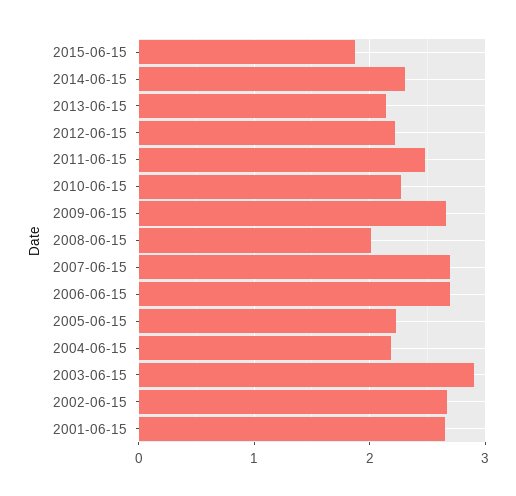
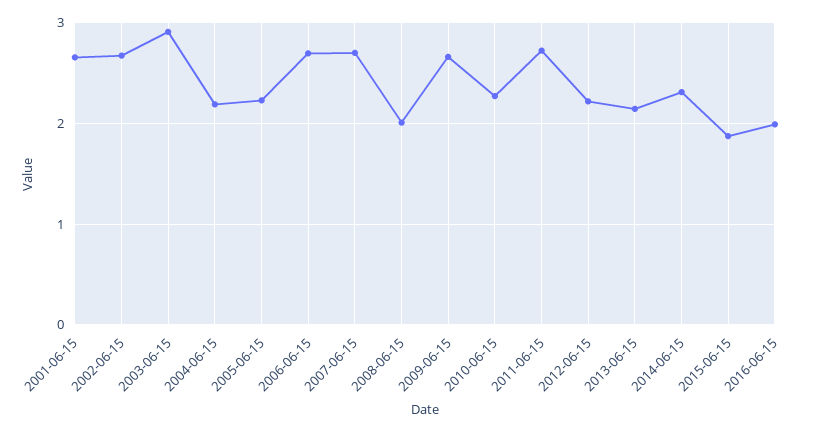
2011-06-15: 2.5 -> 2.7
2016-06-15: none -> 2

